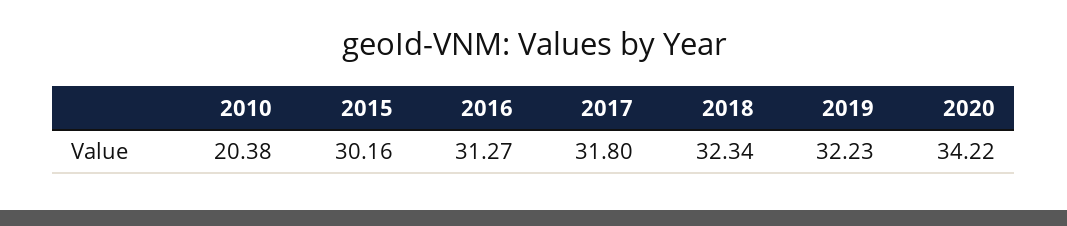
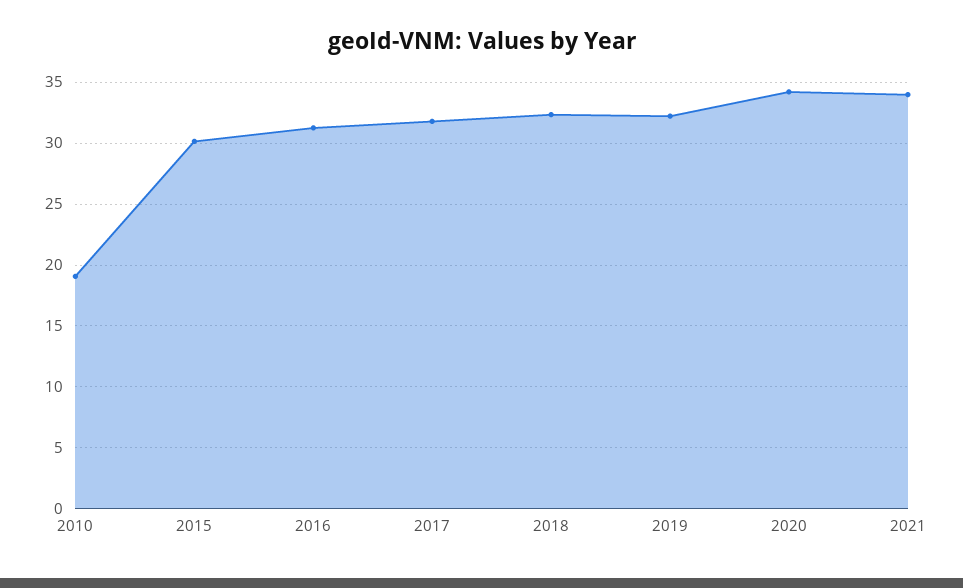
2010: 20.38 -> 19
2021: none -> 34

